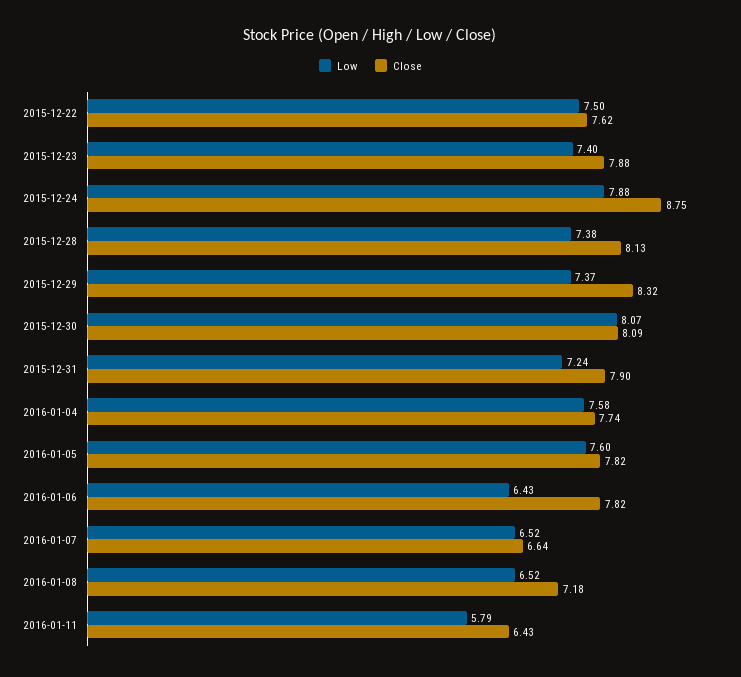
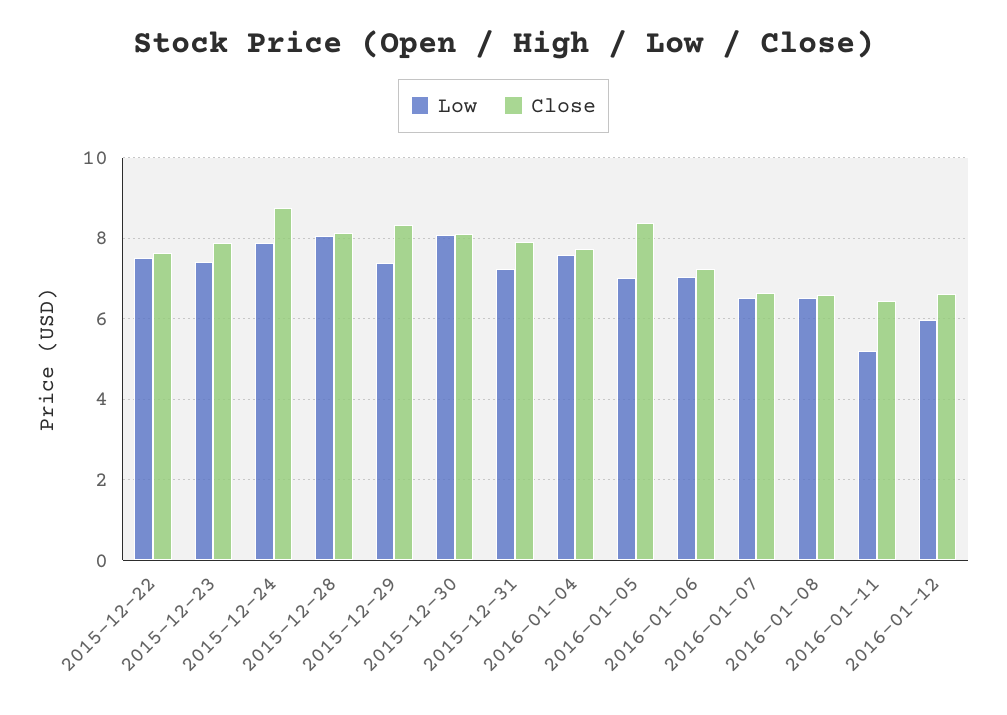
Low, 2015-12-28: 7.38 -> 8
Low, 2016-01-05: 7.6 -> 7
Close, 2016-01-05: 7.82 -> 8.4
Low, 2016-01-06: 6.43 -> 7
Close, 2016-01-06: 7.82 -> 7.2
Close, 2016-01-08: 7.18 -> 6.6
Low, 2016-01-11: 5.79 -> 5.2
Low, 2016-01-12: none -> 6
Close, 2016-01-12: none -> 6.6

